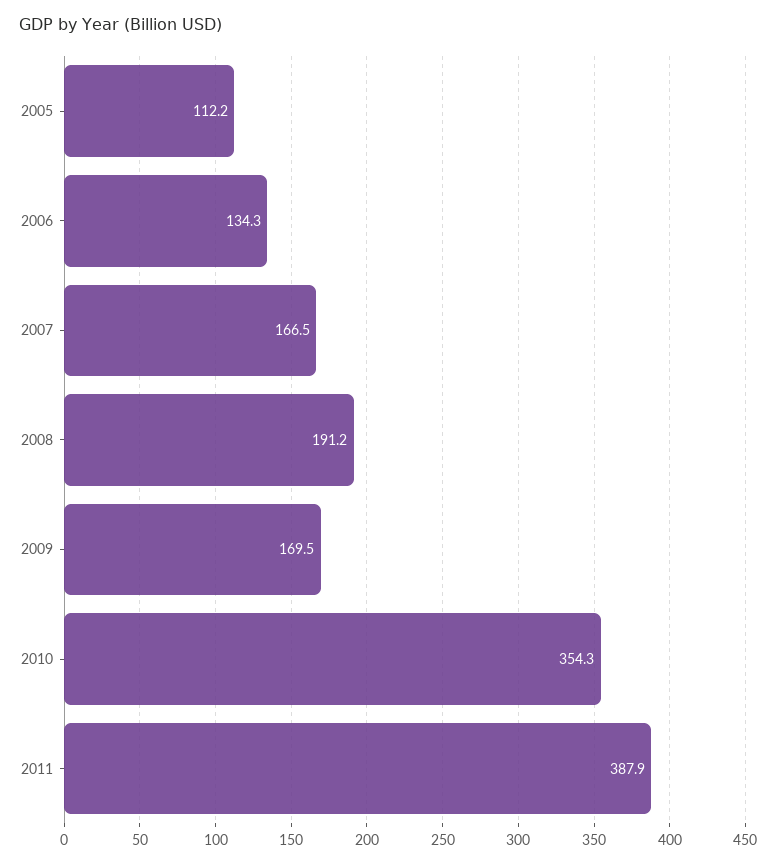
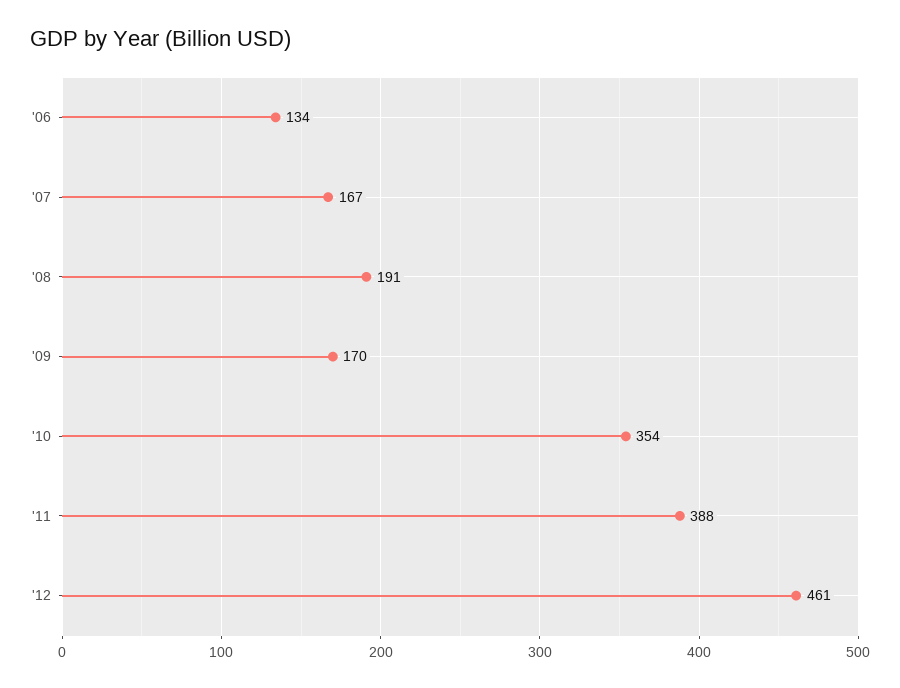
2005: 112.2 -> none
'12: none -> 461

